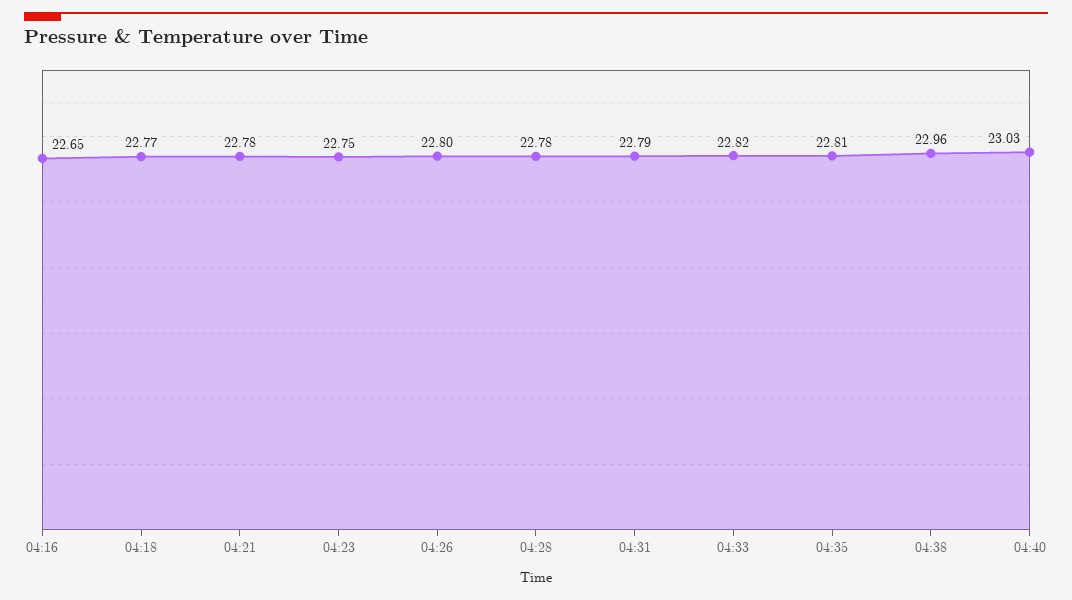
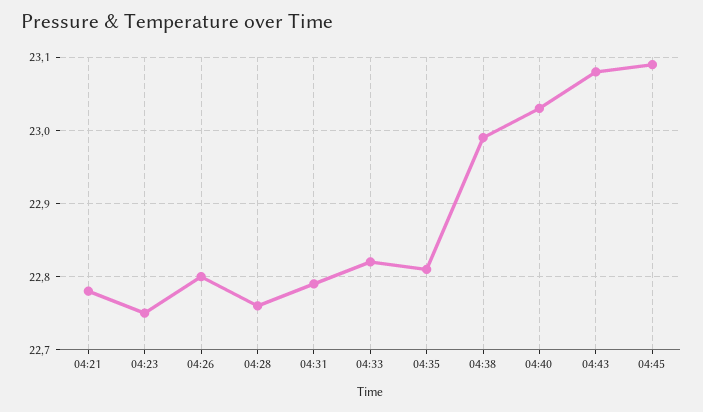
04:16: 22.65 -> none
04:18: 22.77 -> none
04:28: 22.78 -> 22.76
04:38: 22.96 -> 22.99
04:43: none -> 23.08
04:45: none -> 23.09

